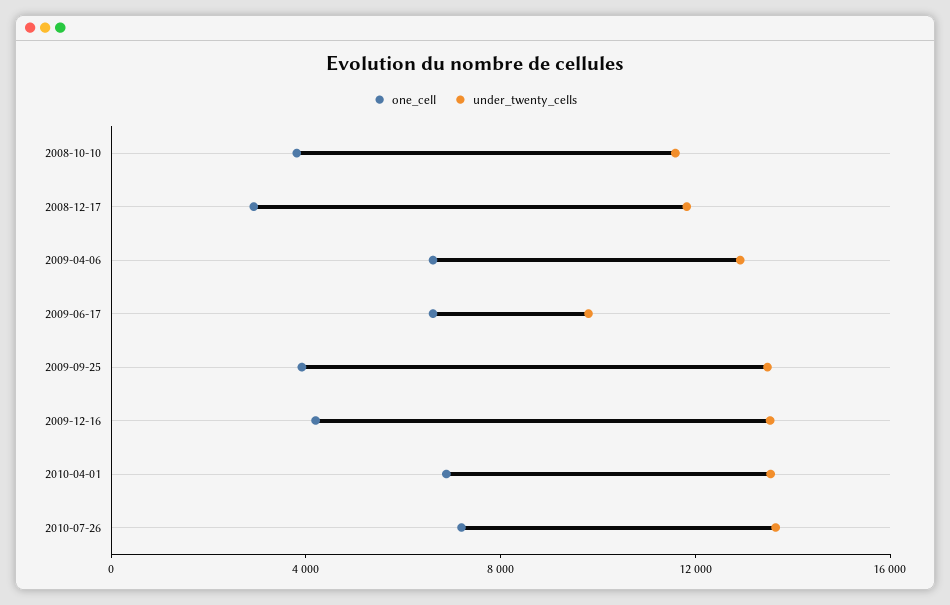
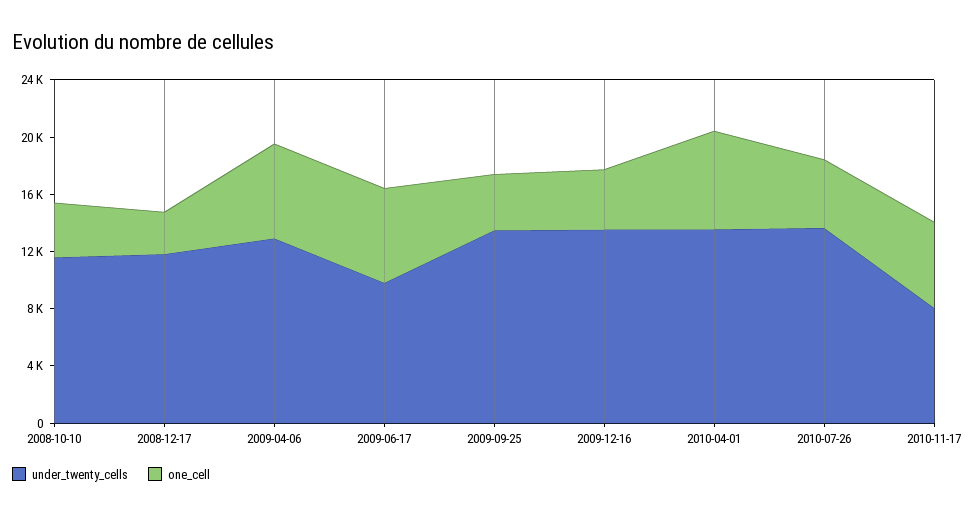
one_cell, 2010-07-26: 7000 -> 5000
under_twenty_cells, 2010-11-17: none -> 8000
one_cell, 2010-11-17: none -> 6000

